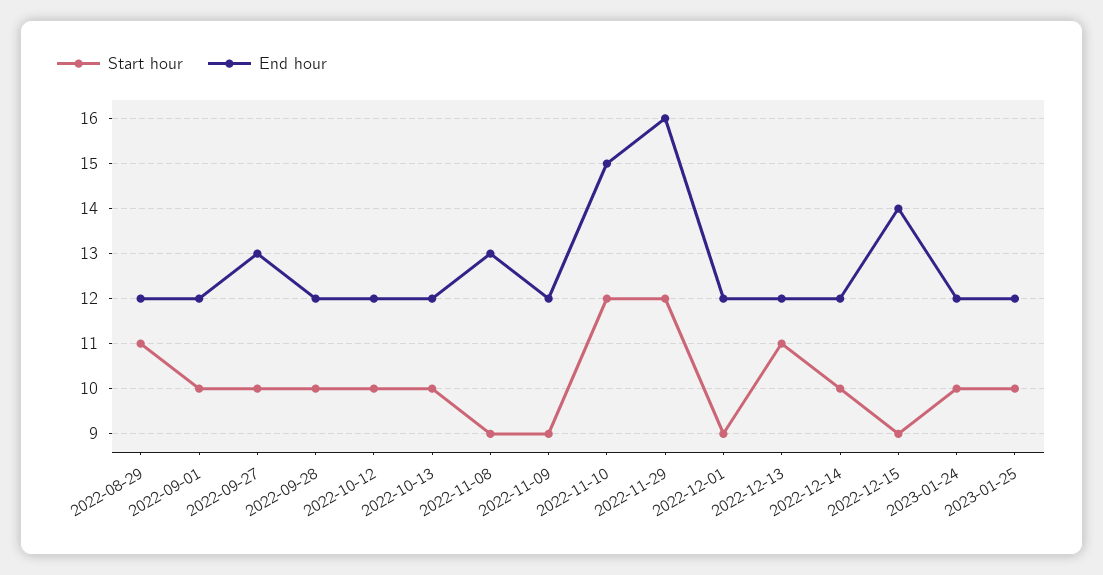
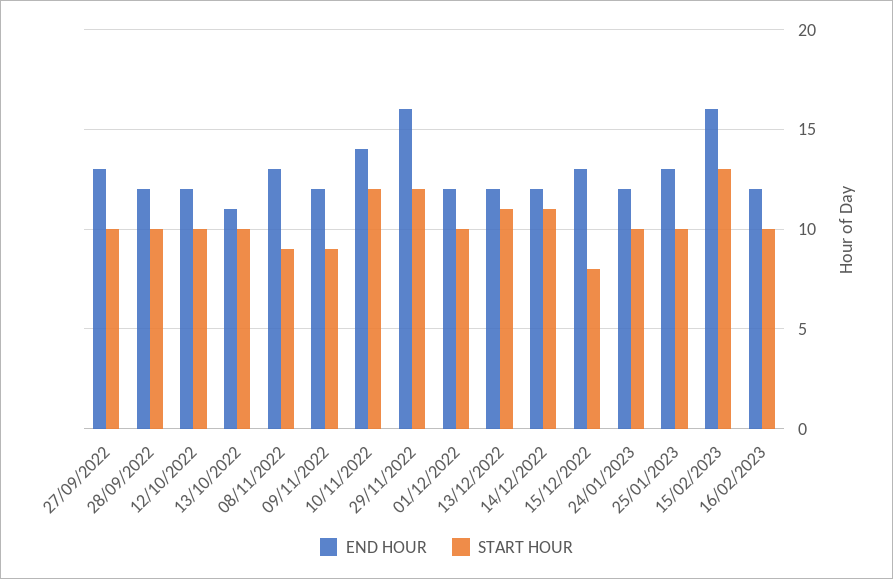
Start hour, 2022-08-29: 11 -> none
End hour, 2022-08-29: 12 -> none
Start hour, 2022-09-01: 10 -> none
End hour, 2022-09-01: 12 -> none
End hour, 2022-10-13: 12 -> 11
End hour, 2022-11-10: 15 -> 14
Start hour, 2022-12-01: 9 -> 10
Start hour, 2022-12-14: 10 -> 11
Start hour, 2022-12-15: 9 -> 8
End hour, 2022-12-15: 14 -> 13
End hour, 2023-01-25: 12 -> 13
End hour, 15/02/2023: none -> 16
Start hour, 15/02/2023: none -> 13
End hour, 16/02/2023: none -> 12
Start hour, 16/02/2023: none -> 10

